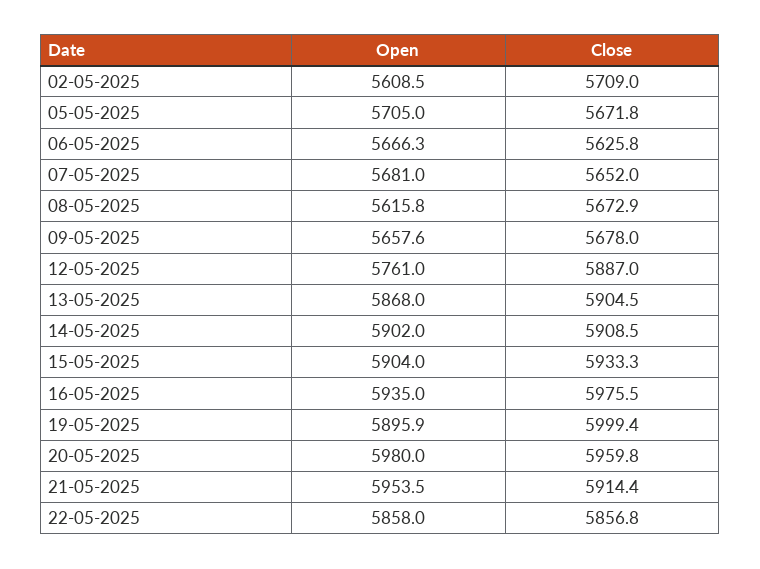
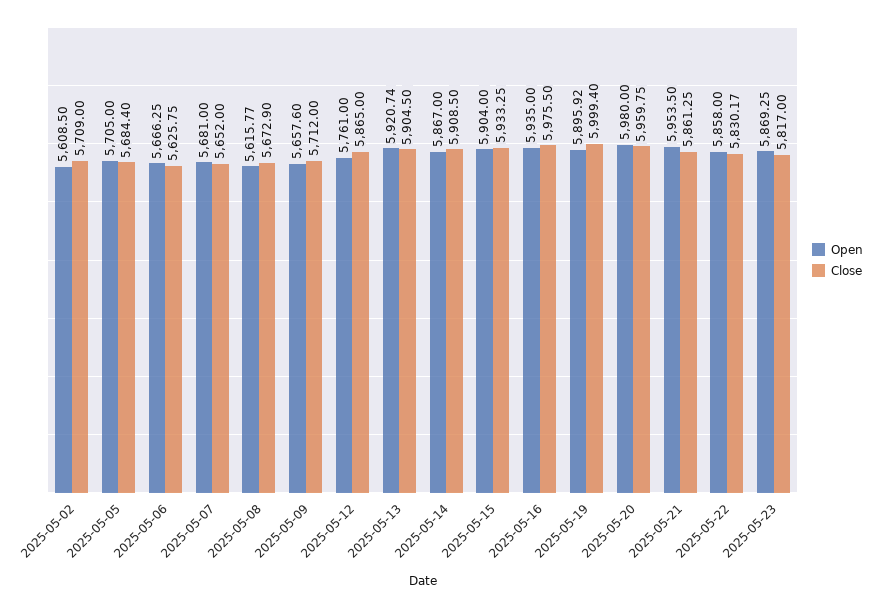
Close, 05-05-2025: 5671.8 -> 5684.4
Close, 09-05-2025: 5678 -> 5712
Close, 12-05-2025: 5887 -> 5865
Open, 13-05-2025: 5868 -> 5920.74
Open, 14-05-2025: 5902 -> 5867
Close, 21-05-2025: 5914.4 -> 5861.25
Close, 22-05-2025: 5856.8 -> 5830.17
Open, 2025-05-23: none -> 5869.25
Close, 2025-05-23: none -> 5817

